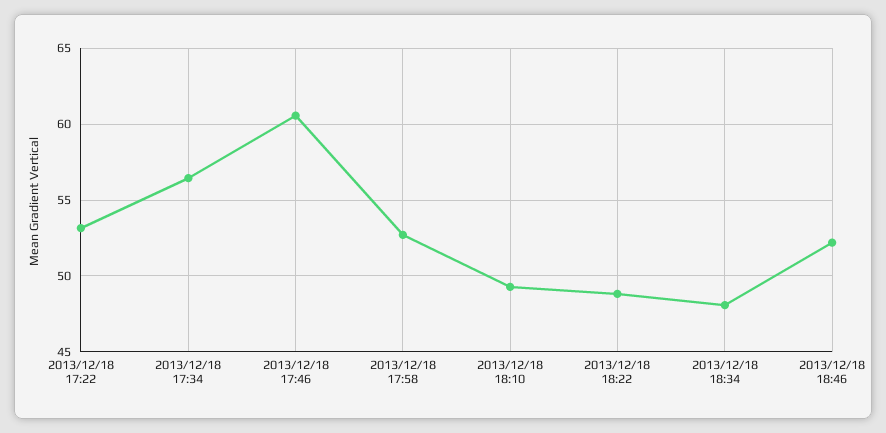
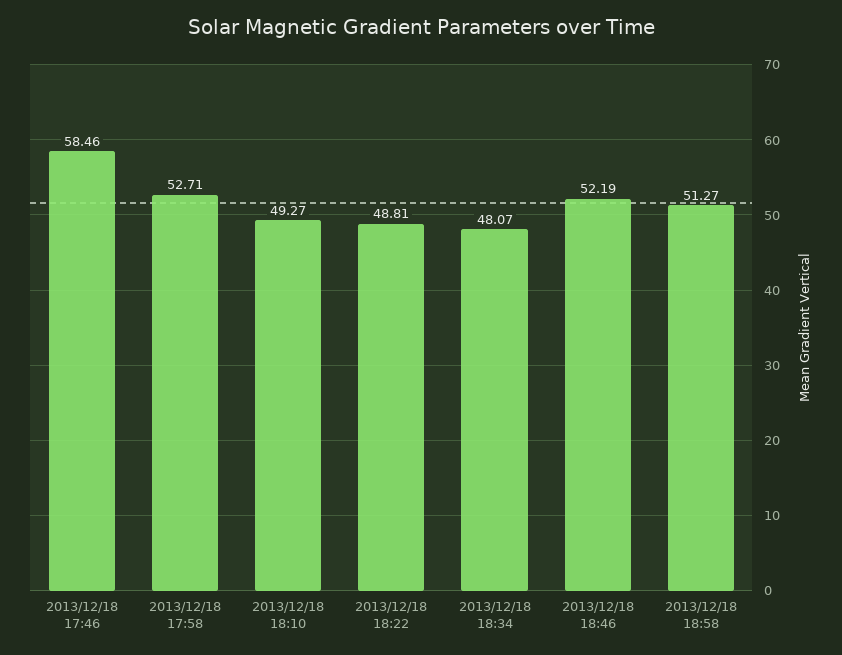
2013/12/18 17:22: 53 -> none
2013/12/18 17:34: 56.5 -> none
2013/12/18 17:46: 60.5 -> 58.46
2013/12/18 18:58: none -> 51.27

